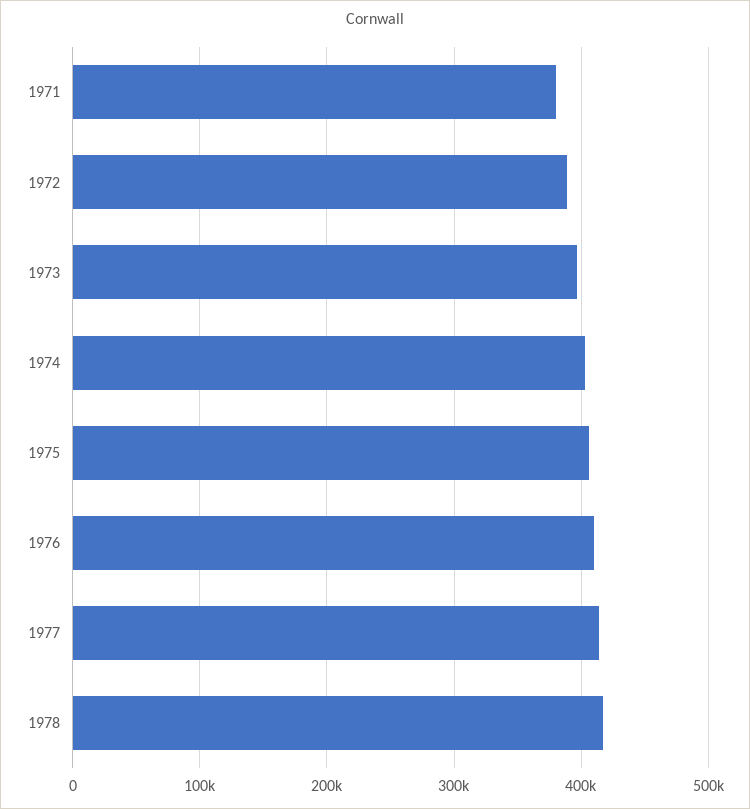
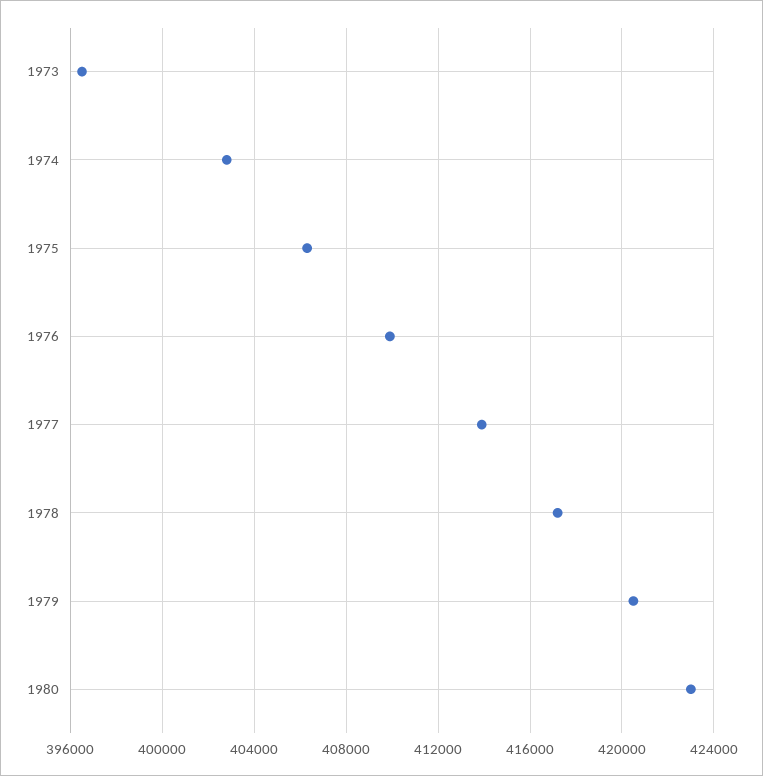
1971: 380000 -> none
1972: 390000 -> none
1979: none -> 420500
1980: none -> 423000

